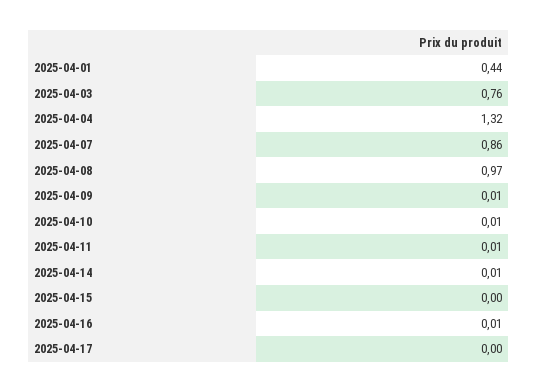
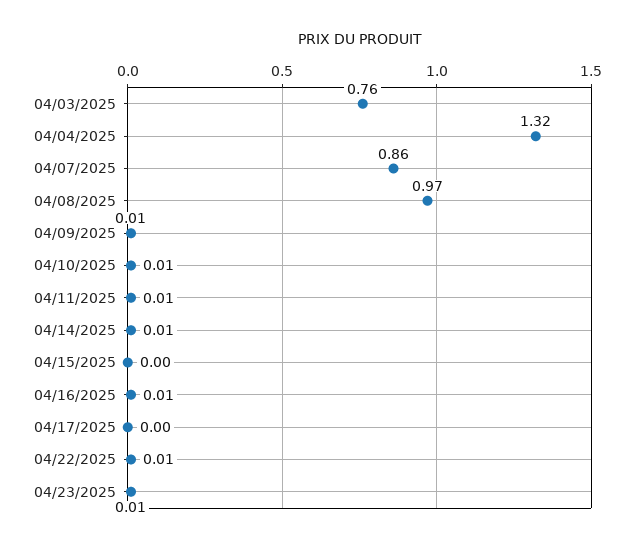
2025-04-01: 0.44 -> none
04/22/2025: none -> 0.01
04/23/2025: none -> 0.01

